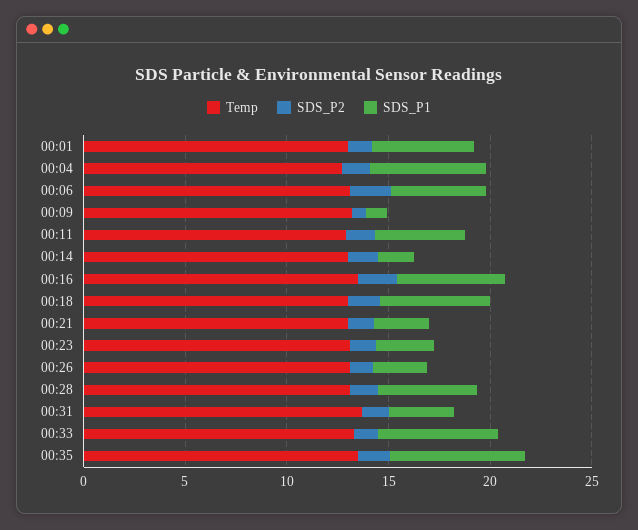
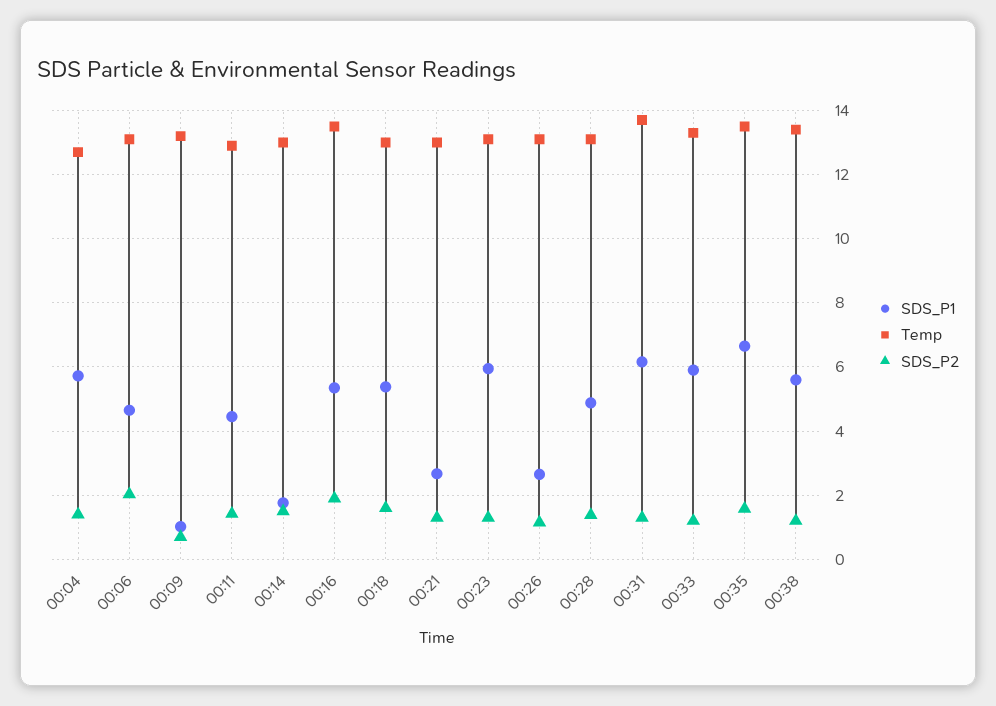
Temp, 00:01: 13 -> none
SDS_P2, 00:01: 1 -> none
SDS_P1, 00:01: 5 -> none
SDS_P1, 00:23: 3 -> 6
SDS_P1, 00:31: 3 -> 6.2
SDS_P1, 00:38: none -> 5.6
Temp, 00:38: none -> 13.4
SDS_P2, 00:38: none -> 1.2

